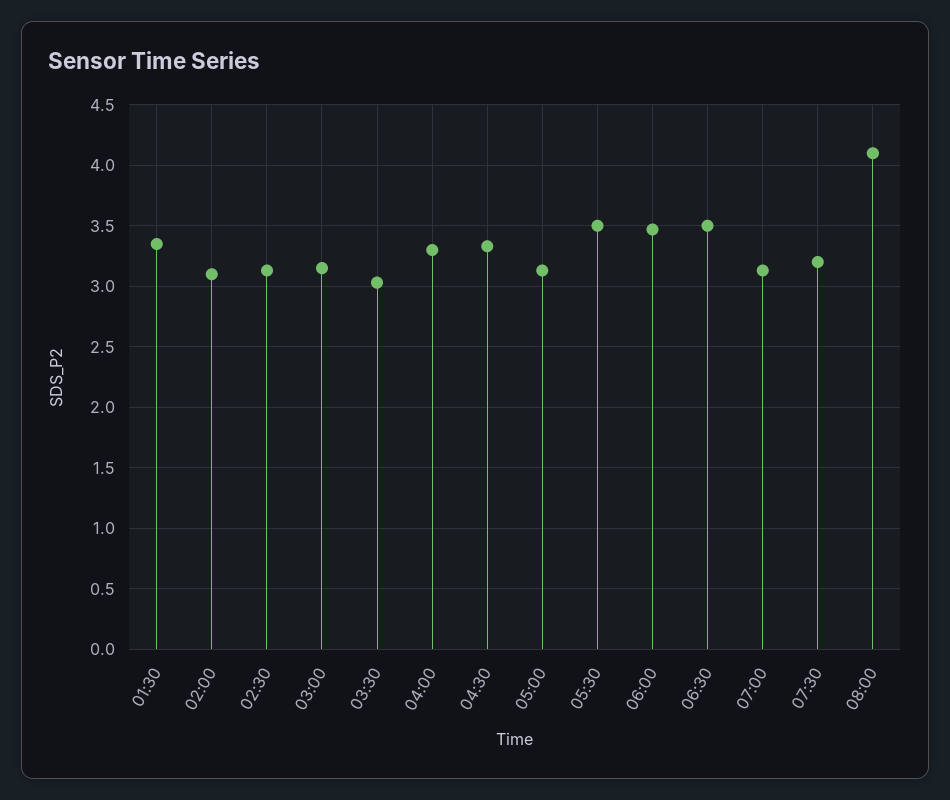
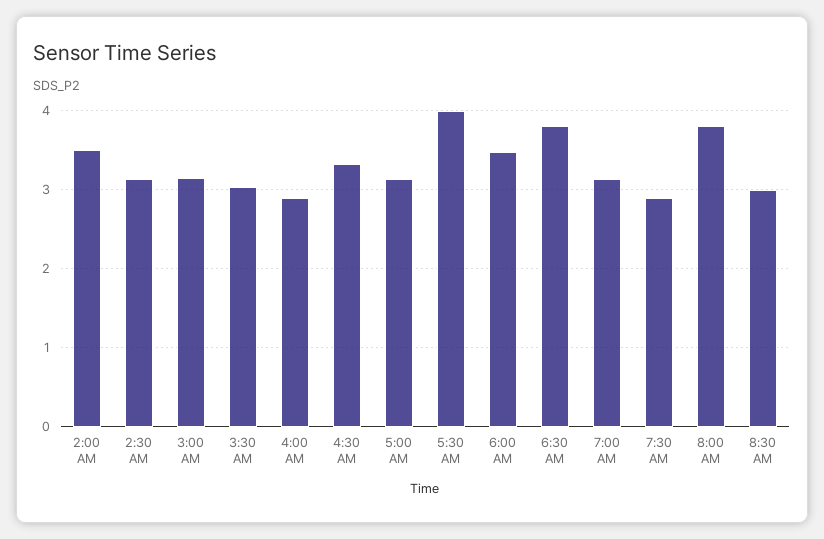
01:30: 3.35 -> none
02:00: 3.1 -> 3.5
04:00: 3.3 -> 2.9
05:30: 3.5 -> 4
06:30: 3.5 -> 3.8
07:30: 3.2 -> 2.9
08:00: 4.1 -> 3.8
8:30 AM: none -> 3

